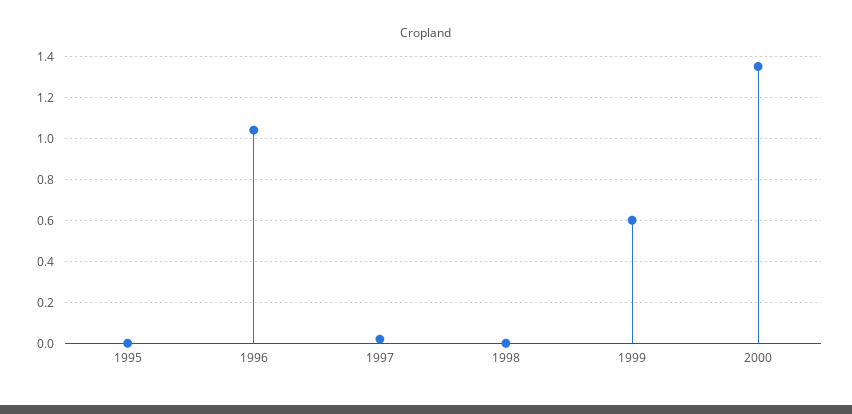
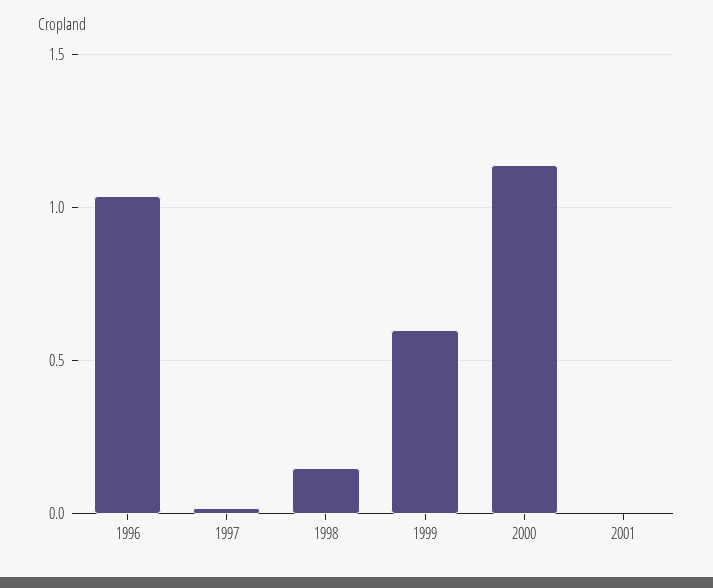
1995: 0 -> none
1998: 0 -> 0.15
2000: 1.35 -> 1.15
2001: none -> 0

